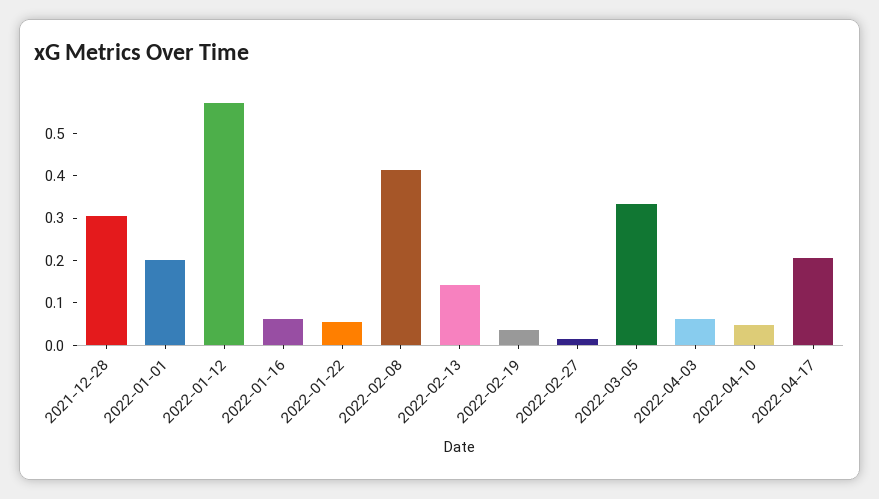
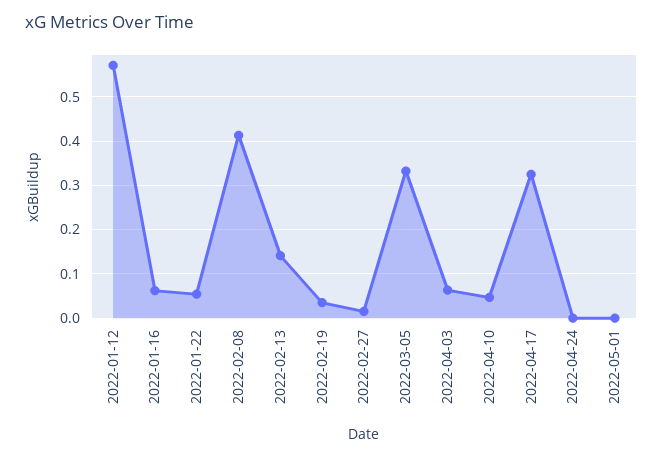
2021-12-28: 0.3 -> none
2022-01-01: 0.2 -> none
2022-04-17: 0.2 -> 0.32
2022-04-24: none -> 0
2022-05-01: none -> 0

